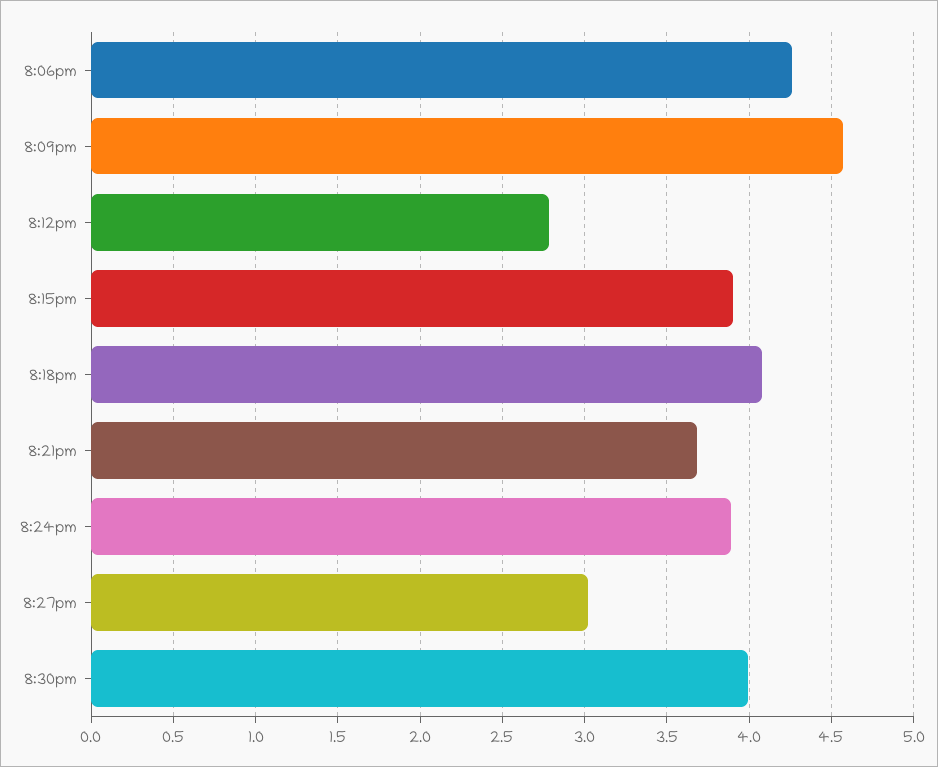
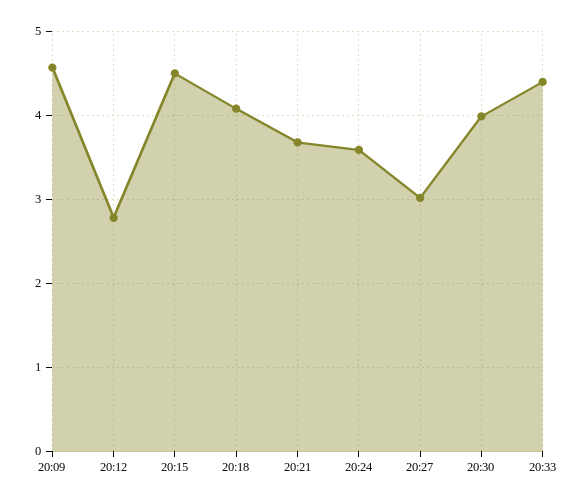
8:06pm: 4.25 -> none
8:15pm: 3.9 -> 4.5
8:24pm: 3.9 -> 3.6
20:33: none -> 4.4

